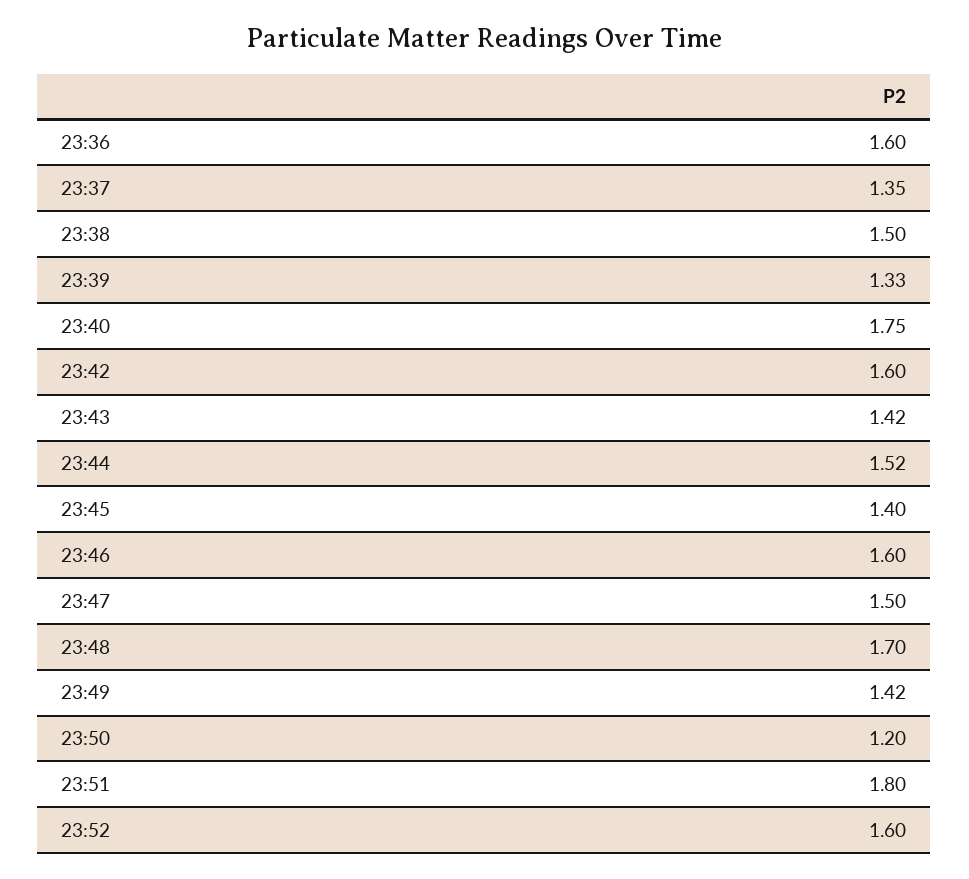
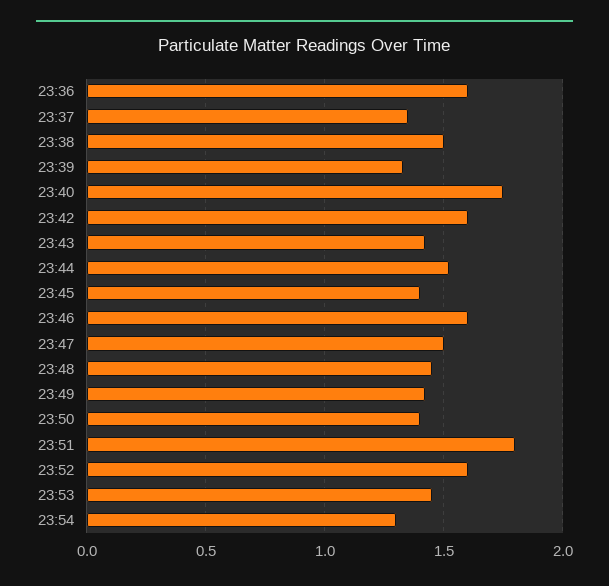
23:48: 1.7 -> 1.45
23:50: 1.2 -> 1.4
23:53: none -> 1.45
23:54: none -> 1.3

